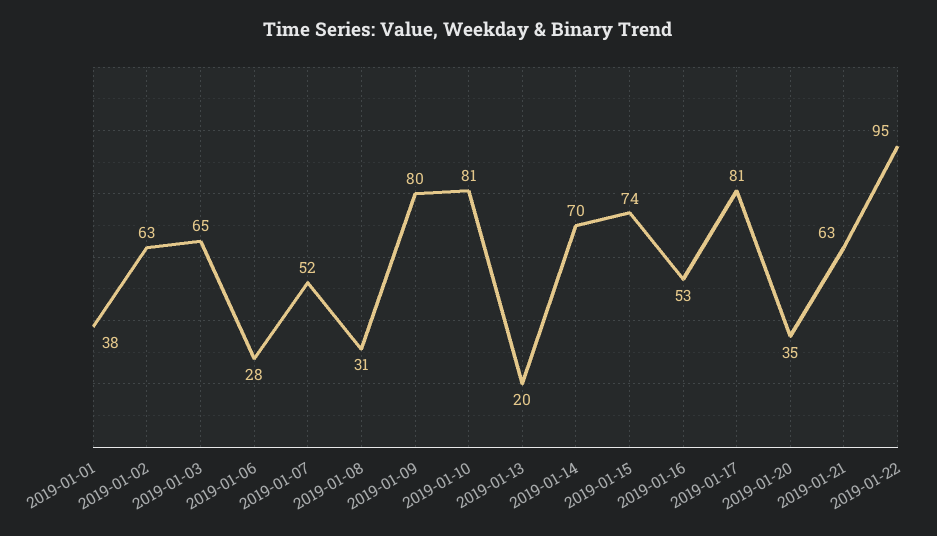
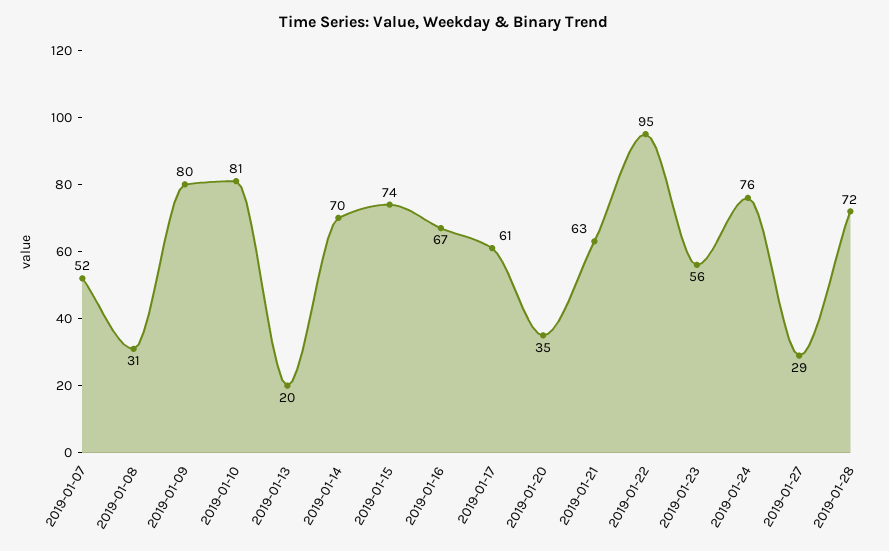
2019-01-01: 38 -> none
2019-01-02: 63 -> none
2019-01-03: 65 -> none
2019-01-06: 28 -> none
2019-01-16: 53 -> 67
2019-01-17: 81 -> 61
2019-01-23: none -> 56
2019-01-24: none -> 76
2019-01-27: none -> 29
2019-01-28: none -> 72

